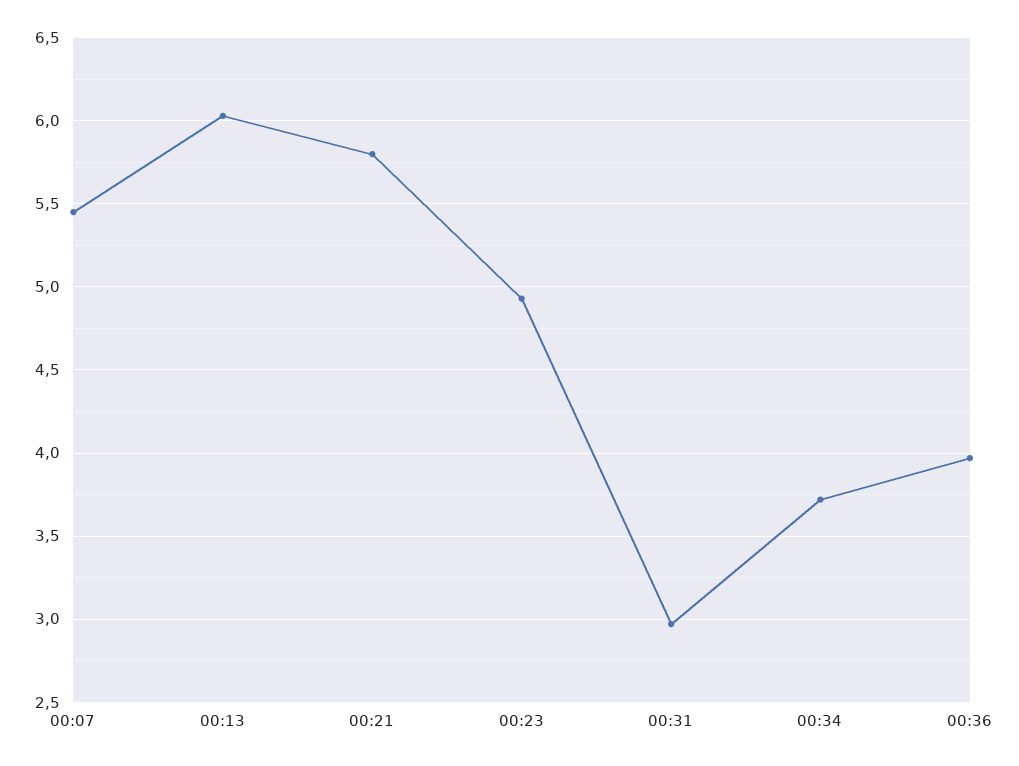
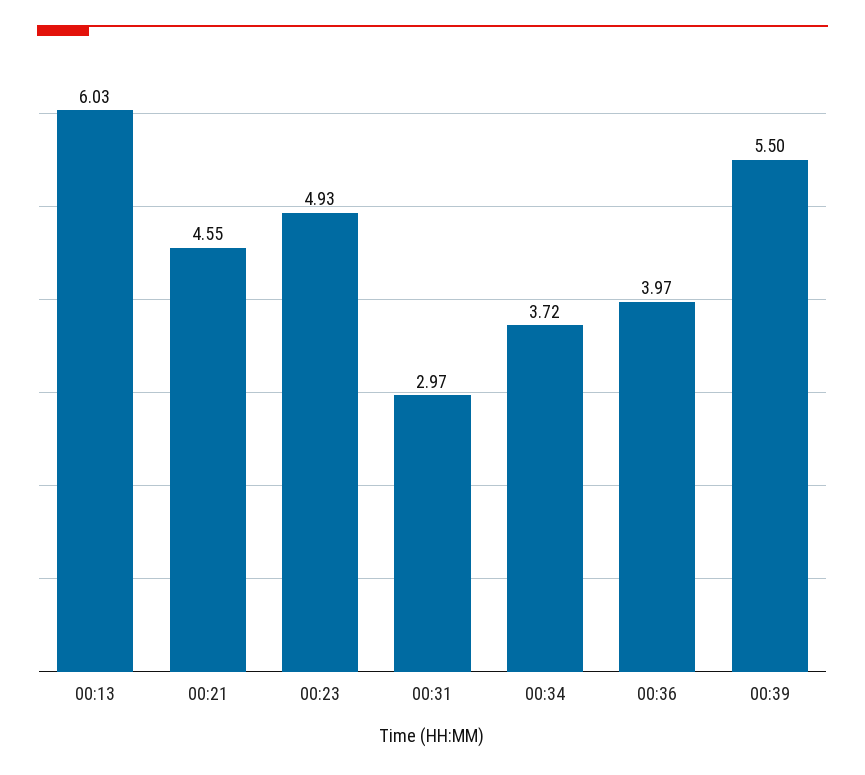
00:07: 5.45 -> none
00:21: 5.8 -> 4.55
00:39: none -> 5.5

